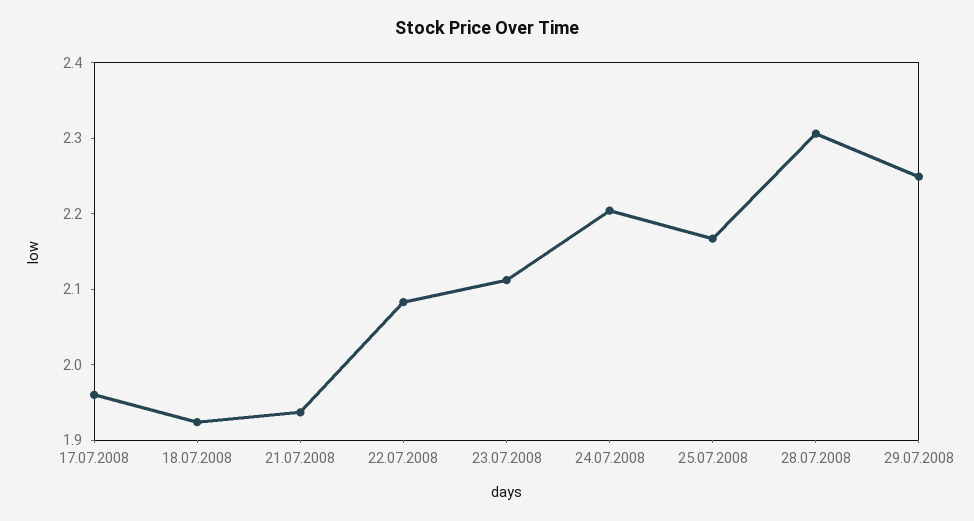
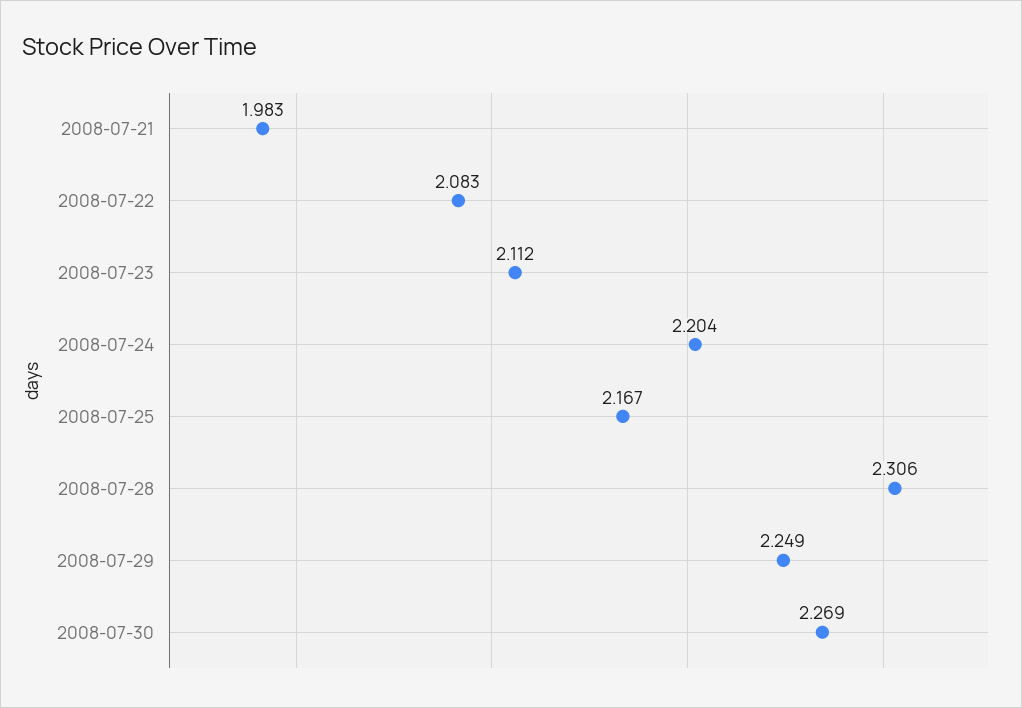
17.07.2008: 1.96 -> none
18.07.2008: 1.92 -> none
21.07.2008: 1.94 -> 1.983
2008-07-30: none -> 2.269

